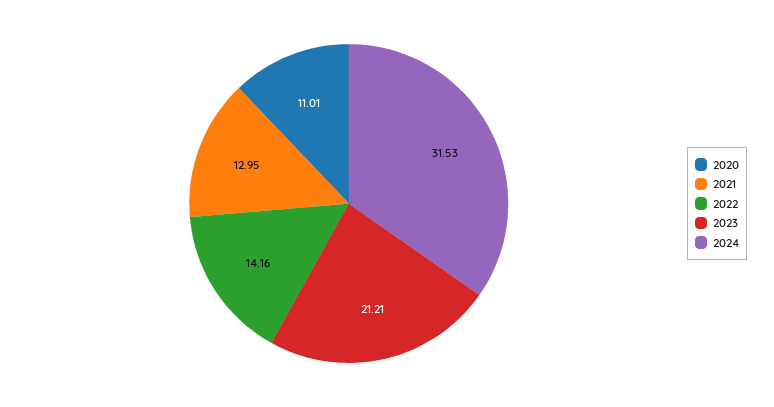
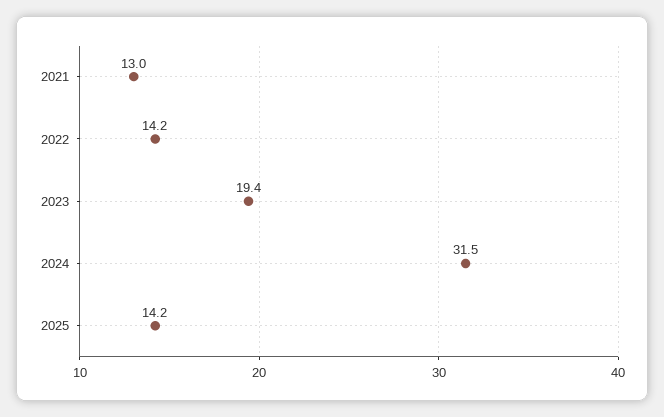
2020: 11.01 -> none
2023: 21.21 -> 19.4
2025: none -> 14.2

